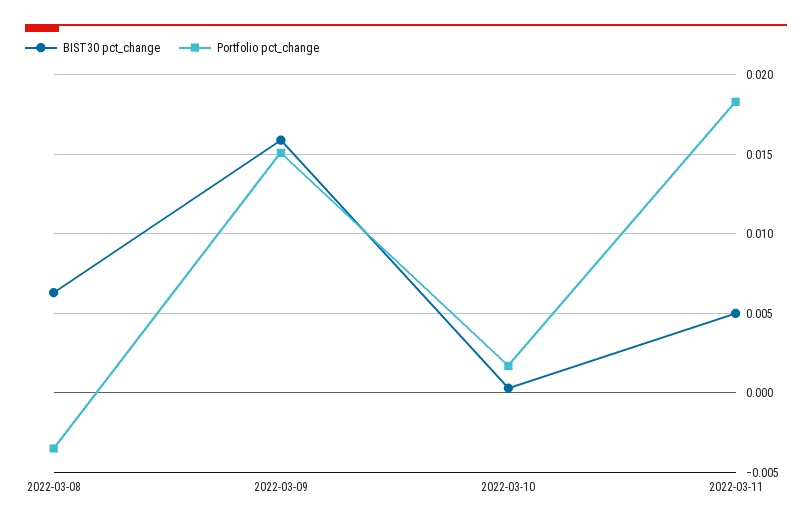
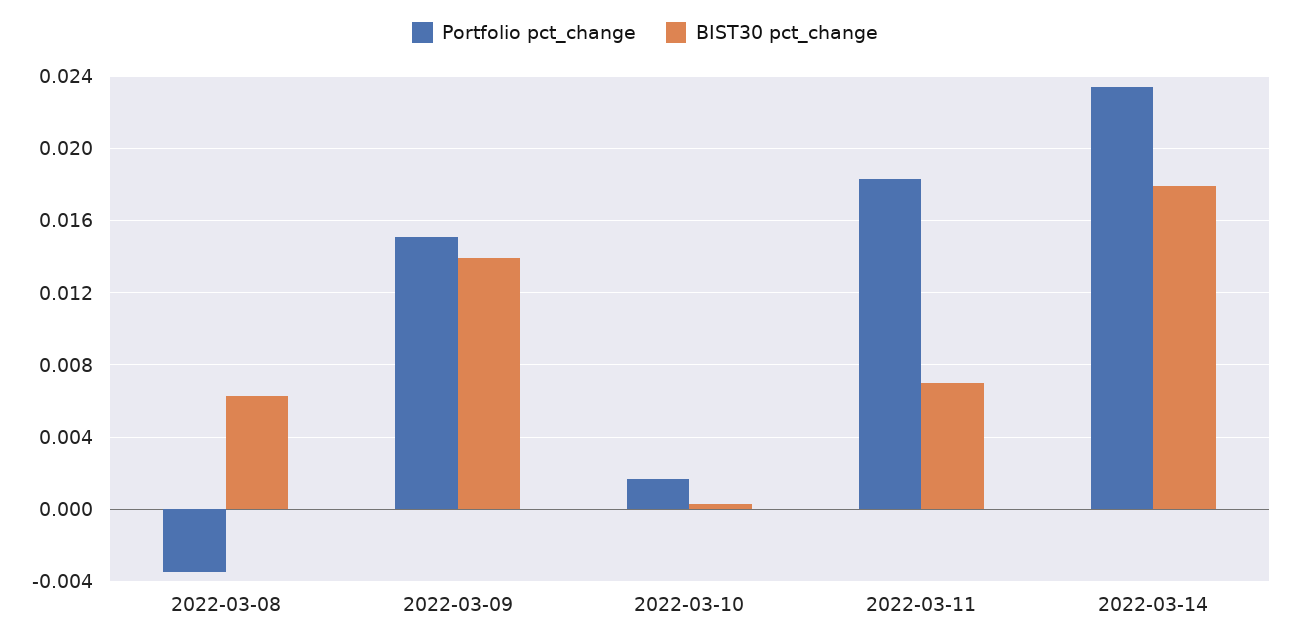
BIST30 pct_change, 2022-03-09: 0.016 -> 0.014
BIST30 pct_change, 2022-03-11: 0.005 -> 0.007
Portfolio pct_change, 2022-03-14: none -> 0.0235
BIST30 pct_change, 2022-03-14: none -> 0.018

